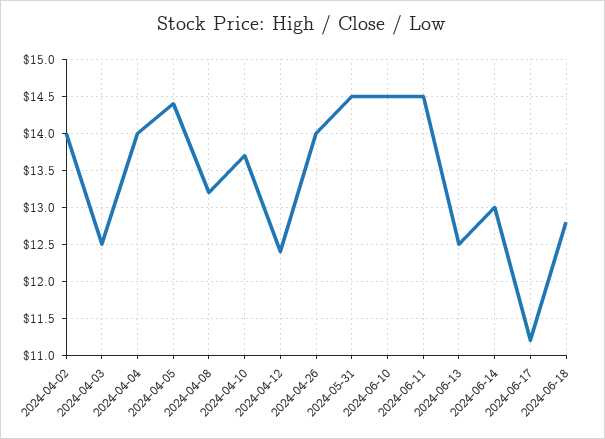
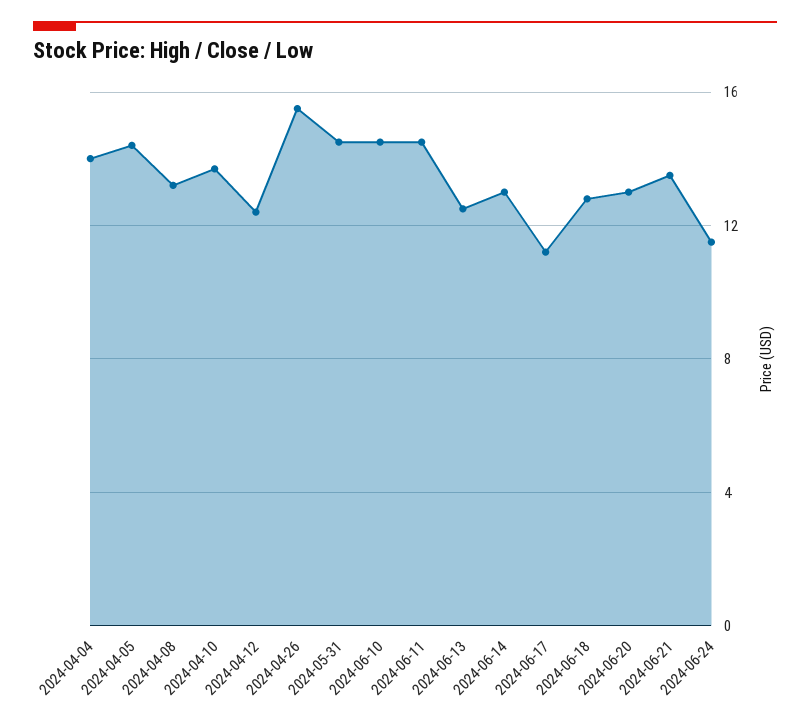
2024-04-02: 14 -> none
2024-04-03: 12.5 -> none
2024-04-26: 14 -> 15.5
2024-06-20: none -> 13
2024-06-21: none -> 13.5
2024-06-24: none -> 11.5

